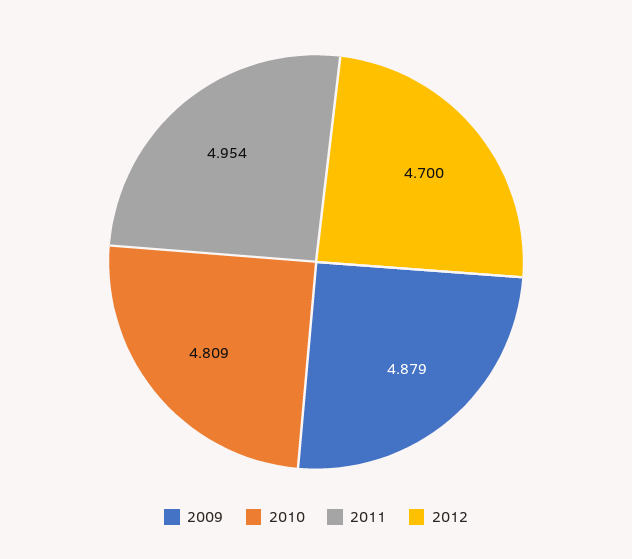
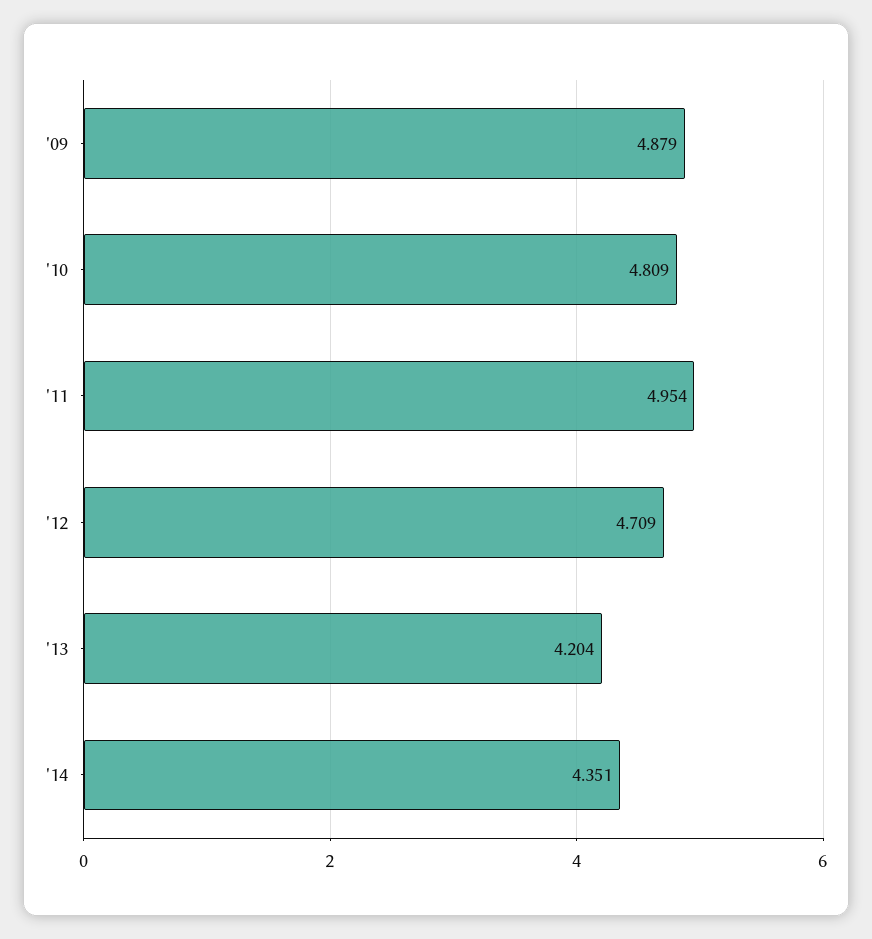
2012: 4.7 -> 4.709
'13: none -> 4.204
'14: none -> 4.351

